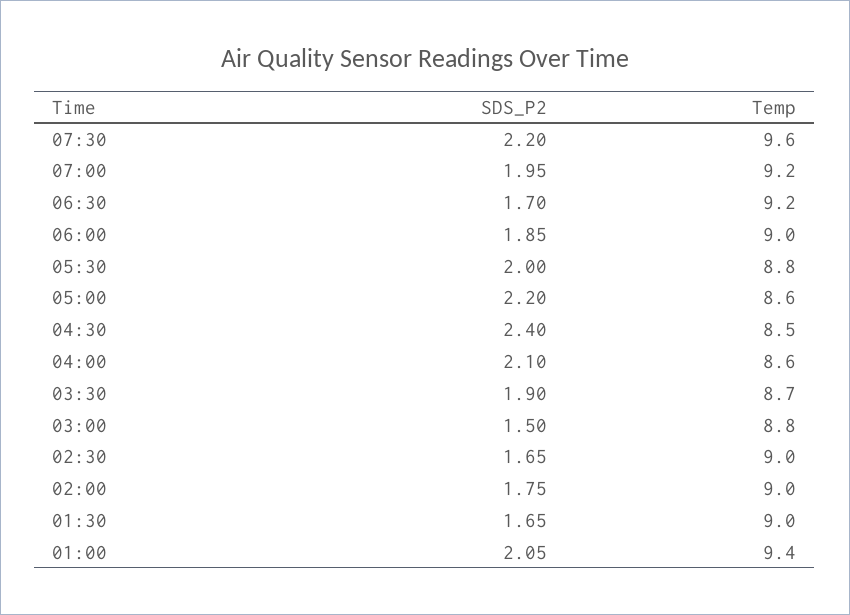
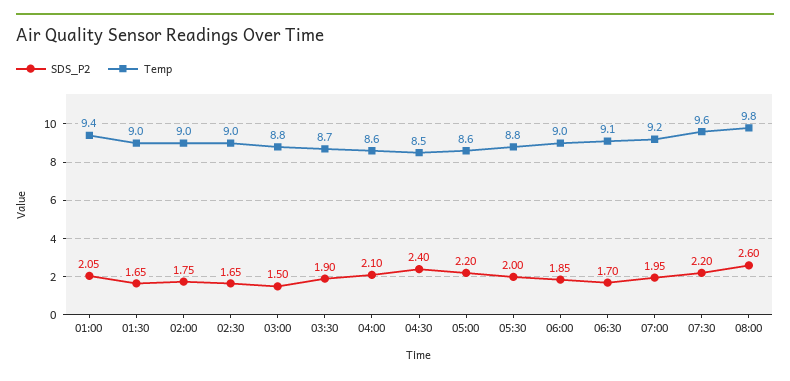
Temp, 06:30: 9.2 -> 9.1
SDS_P2, 08:00: none -> 2.6
Temp, 08:00: none -> 9.8

